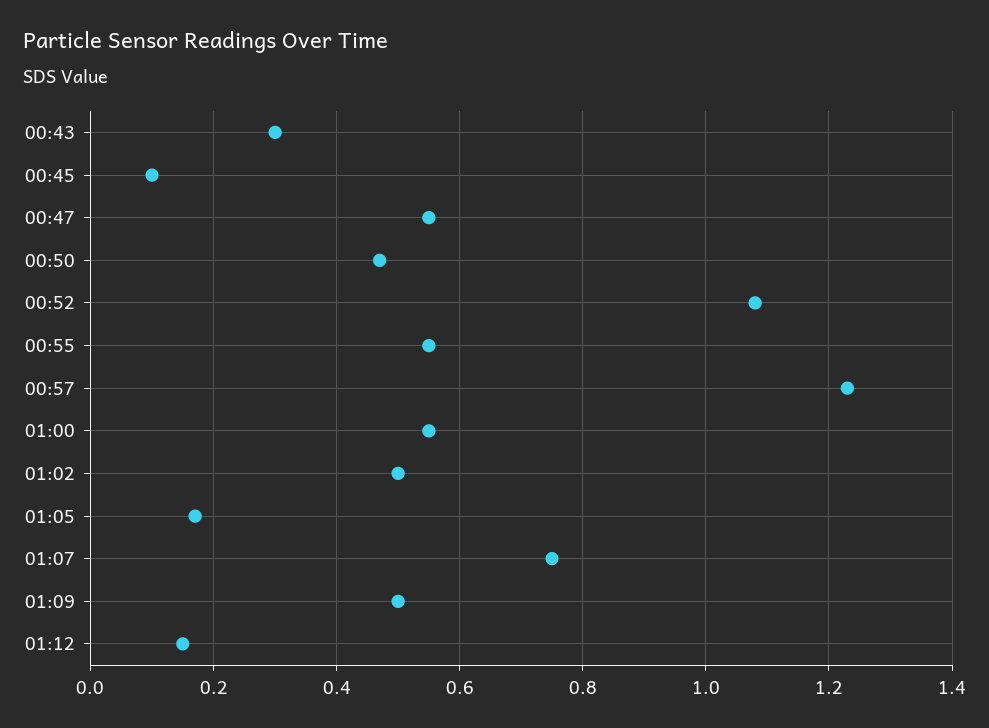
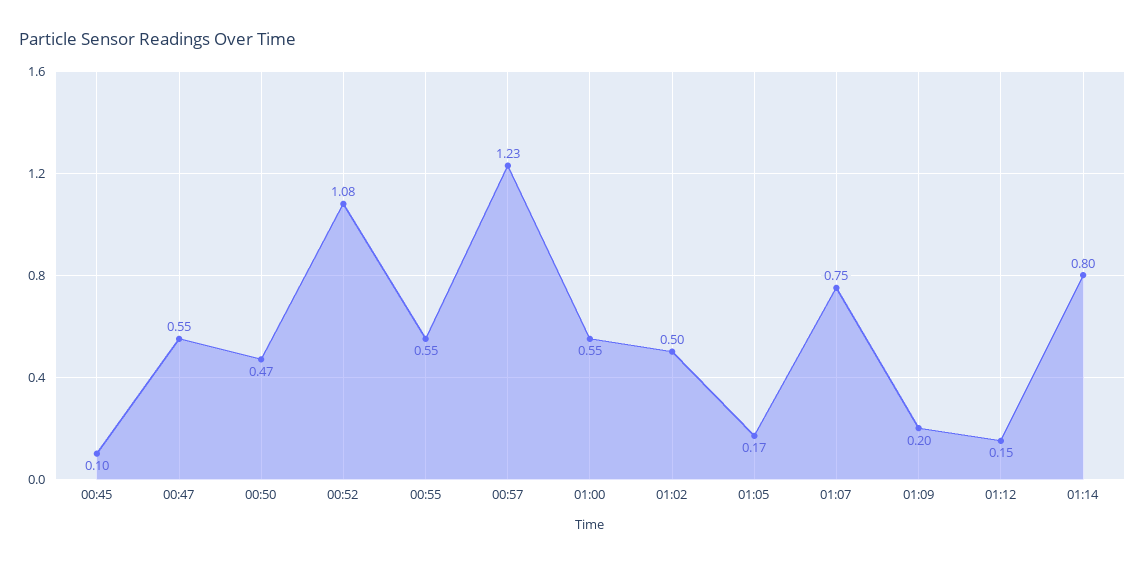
00:43: 0.3 -> none
01:09: 0.5 -> 0.2
01:14: none -> 0.8

